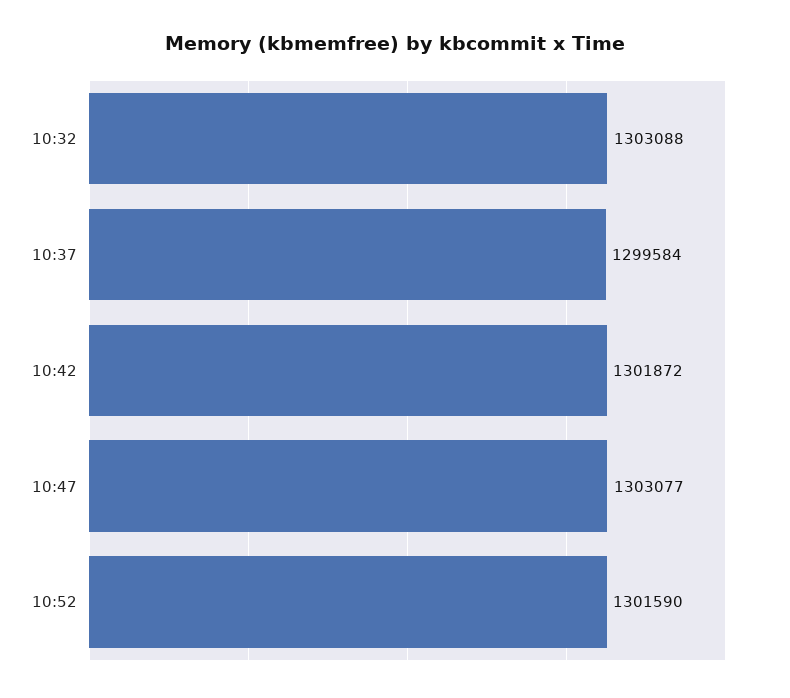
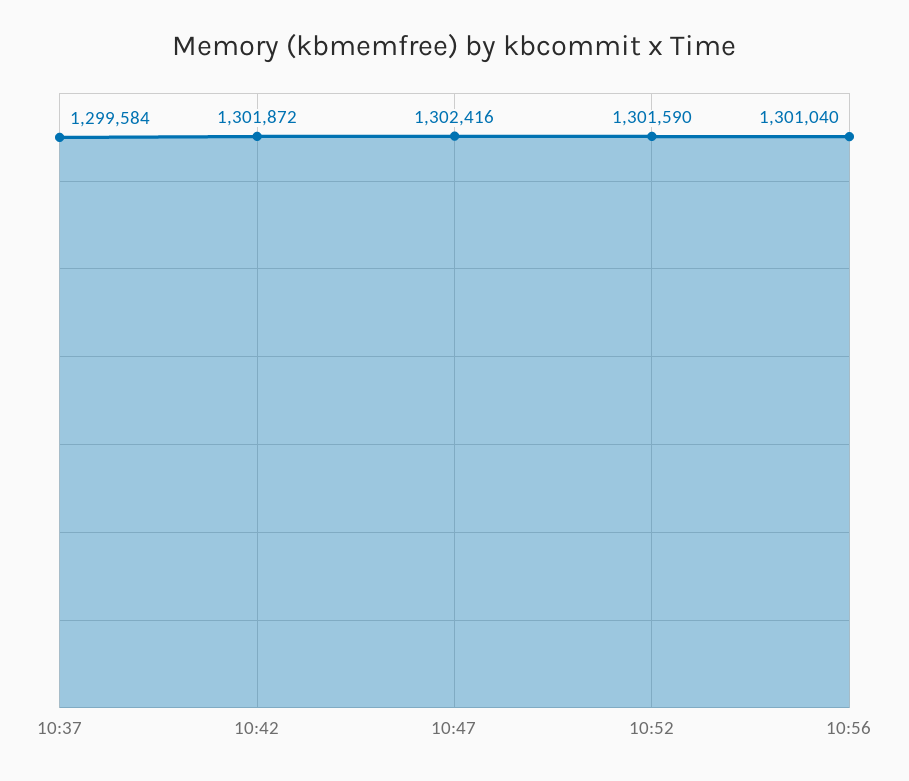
10:32: 1303088 -> none
10:47: 1303077 -> 1302416
10:56: none -> 1301040

